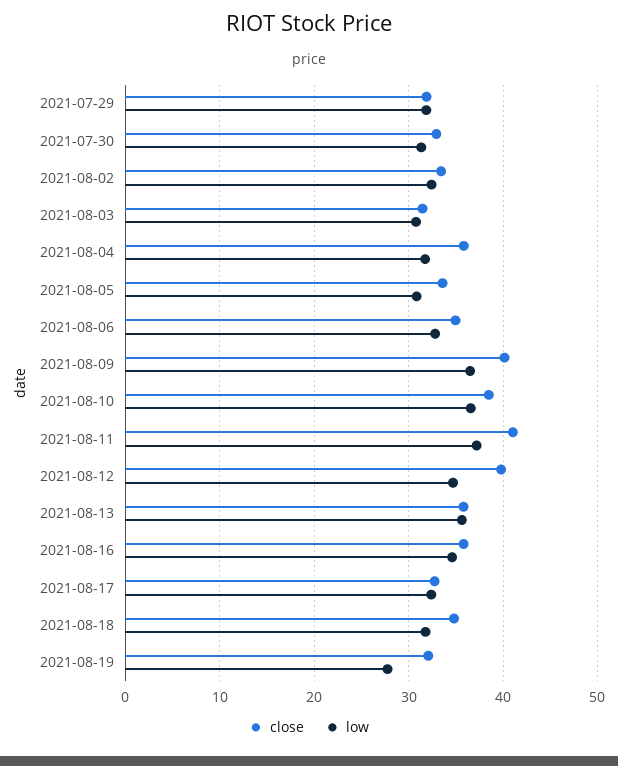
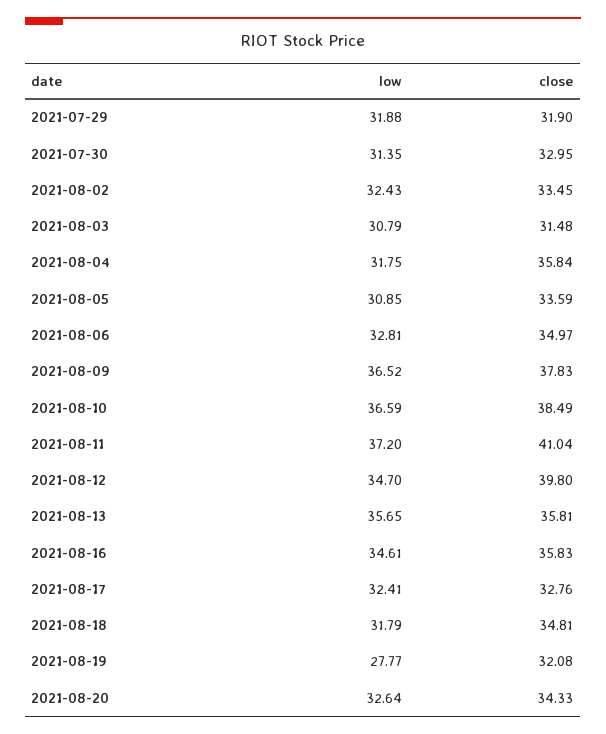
close, 2021-08-09: 40 -> 37.83
low, 2021-08-20: none -> 32.64
close, 2021-08-20: none -> 34.33

